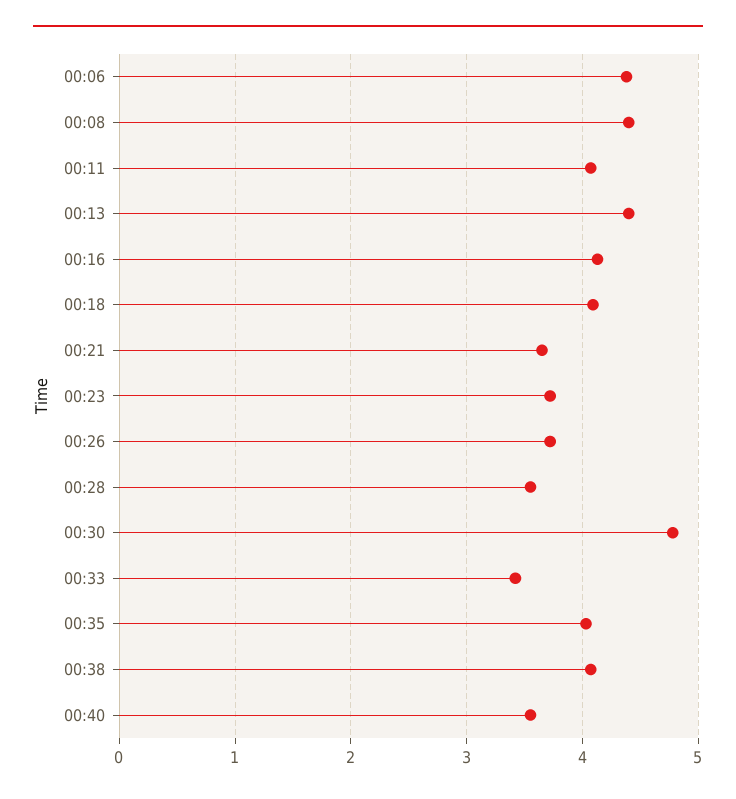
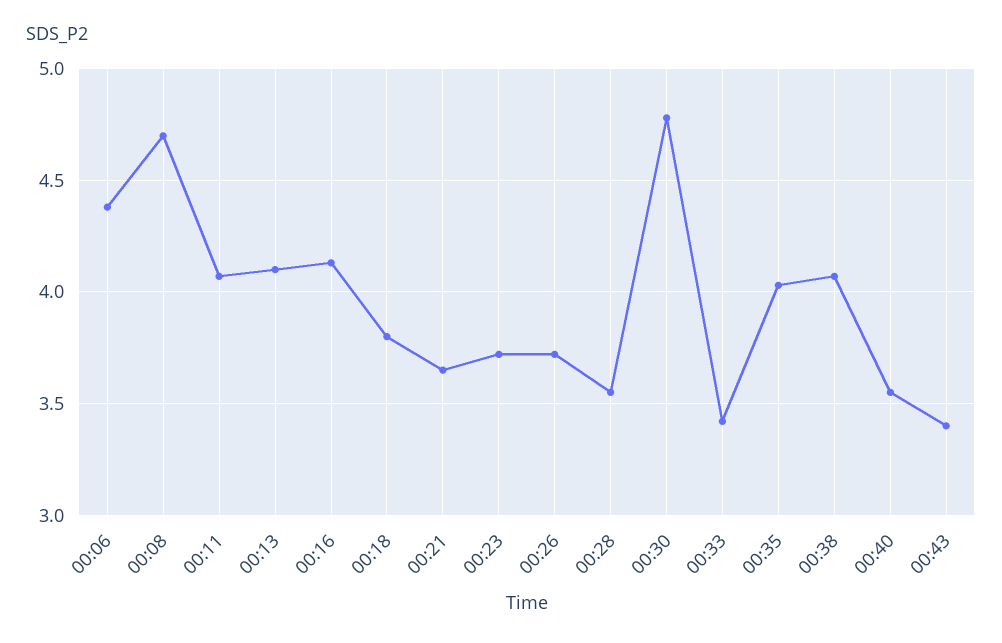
00:08: 4.4 -> 4.7
00:13: 4.4 -> 4.1
00:18: 4.1 -> 3.8
00:43: none -> 3.4

